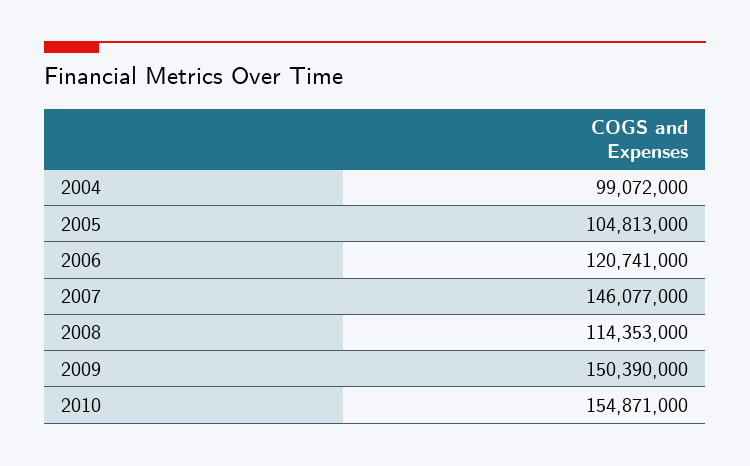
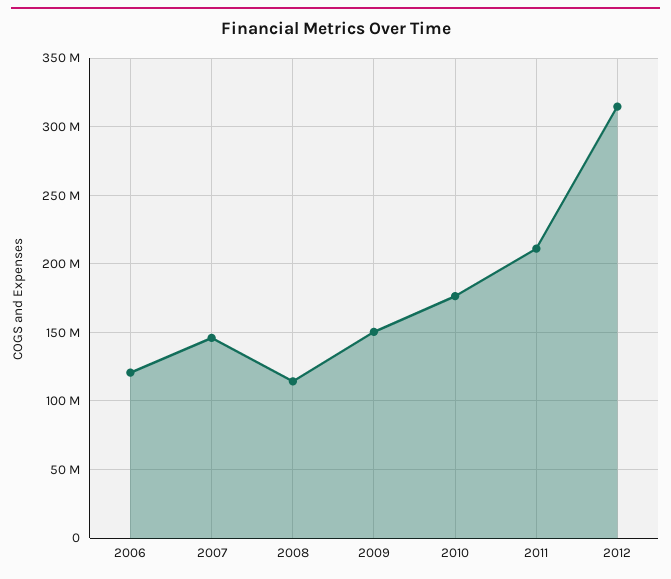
2004: 99072000 -> none
2005: 104813000 -> none
2010: 154871000 -> 175000000
2011: none -> 210000000
2012: none -> 315000000

